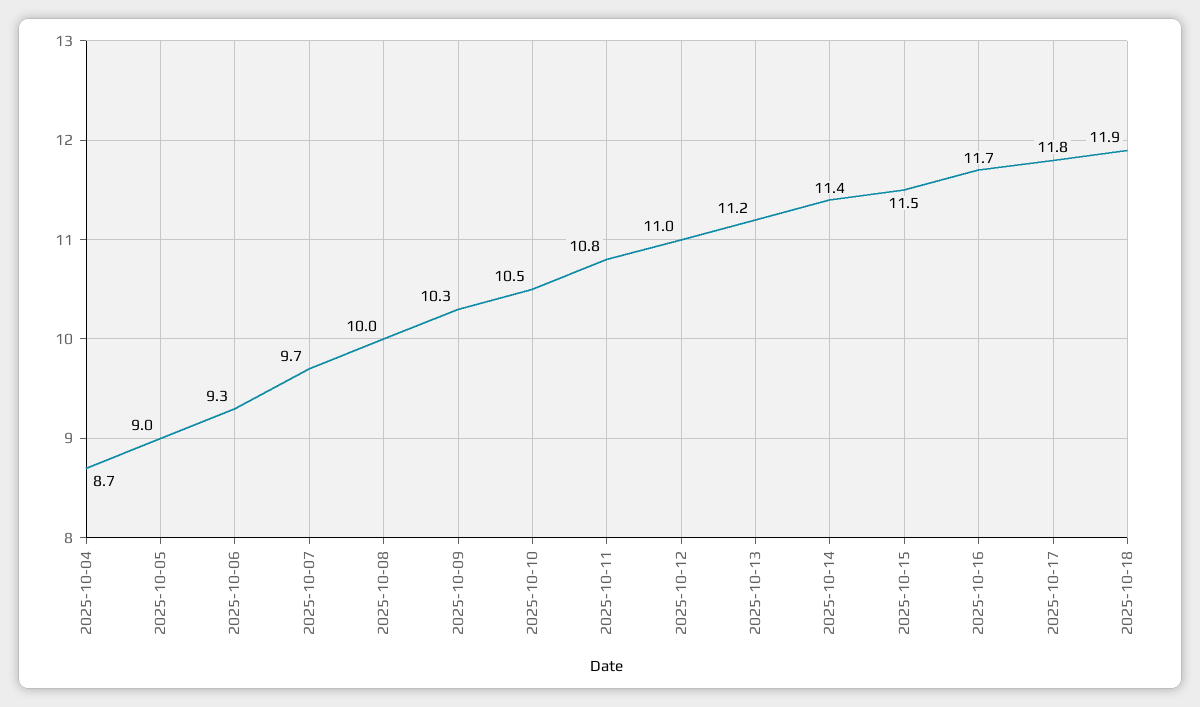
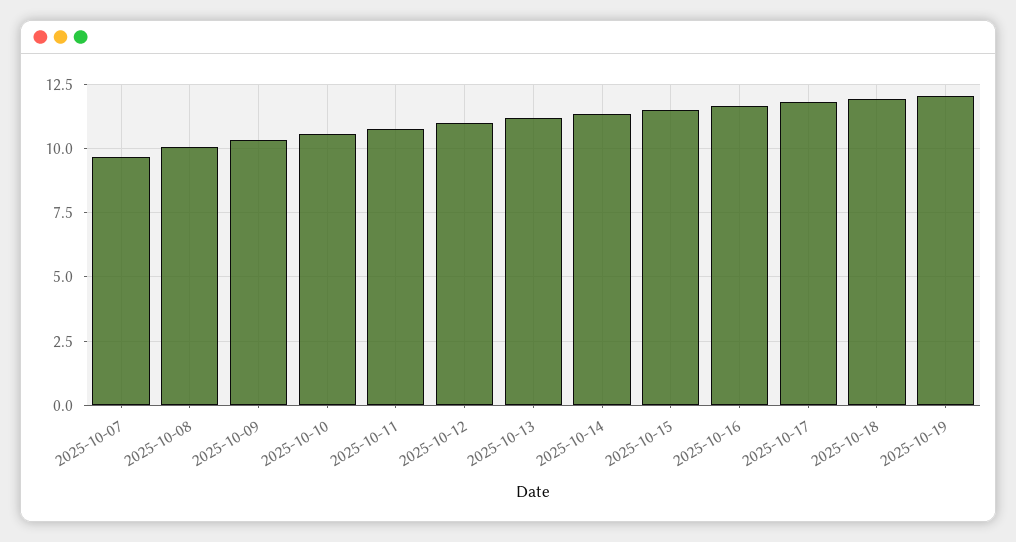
2025-10-04: 8.7 -> none
2025-10-05: 9 -> none
2025-10-06: 9.3 -> none
2025-10-19: none -> 12

